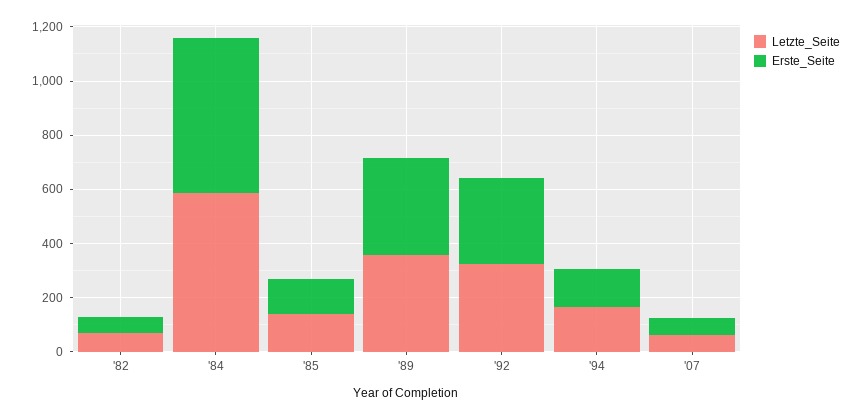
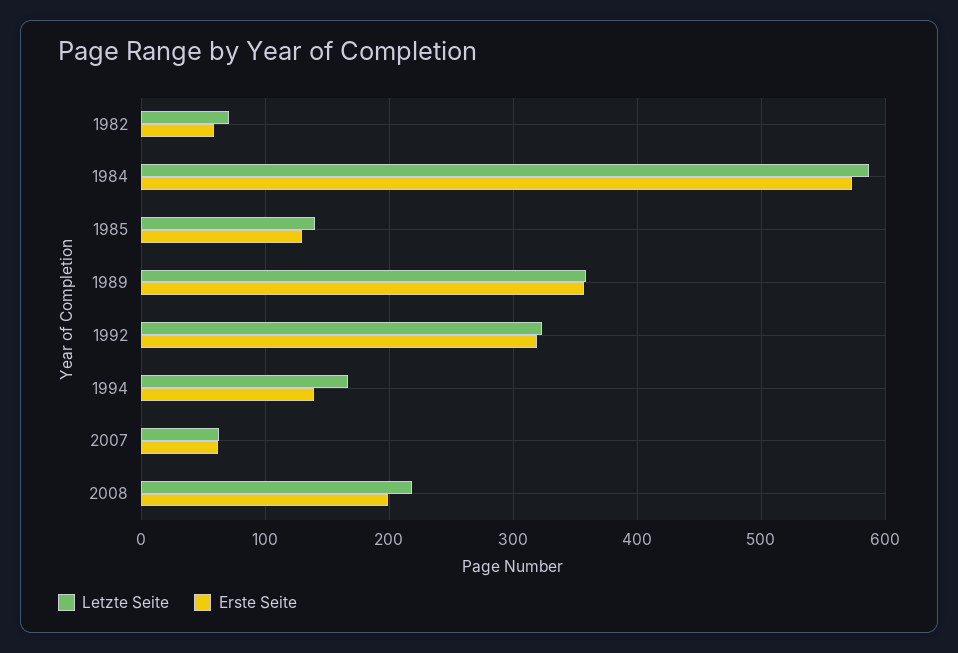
Letzte_Seite, 2008: none -> 220
Erste_Seite, 2008: none -> 200

